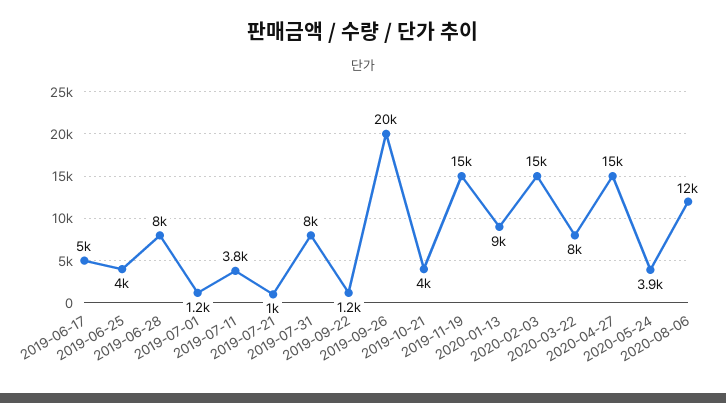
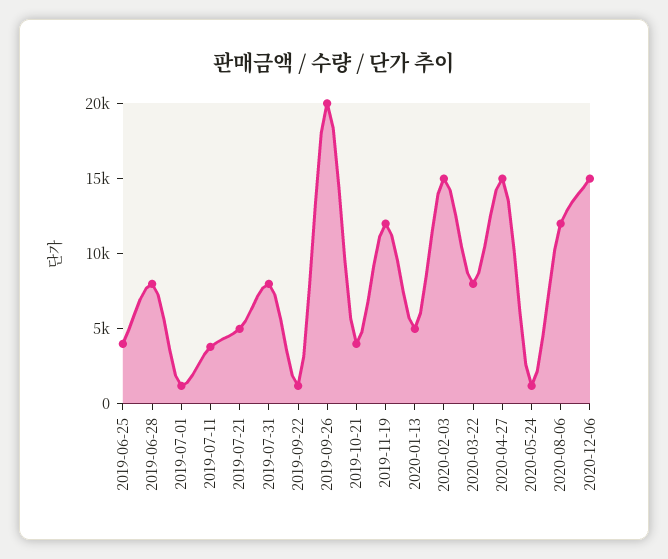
2019-06-17: 5000 -> none
2019-07-21: 1000 -> 5000
2019-11-19: 15000 -> 12000
2020-01-13: 9000 -> 5000
2020-05-24: 3900 -> 1000
2020-12-06: none -> 15000

